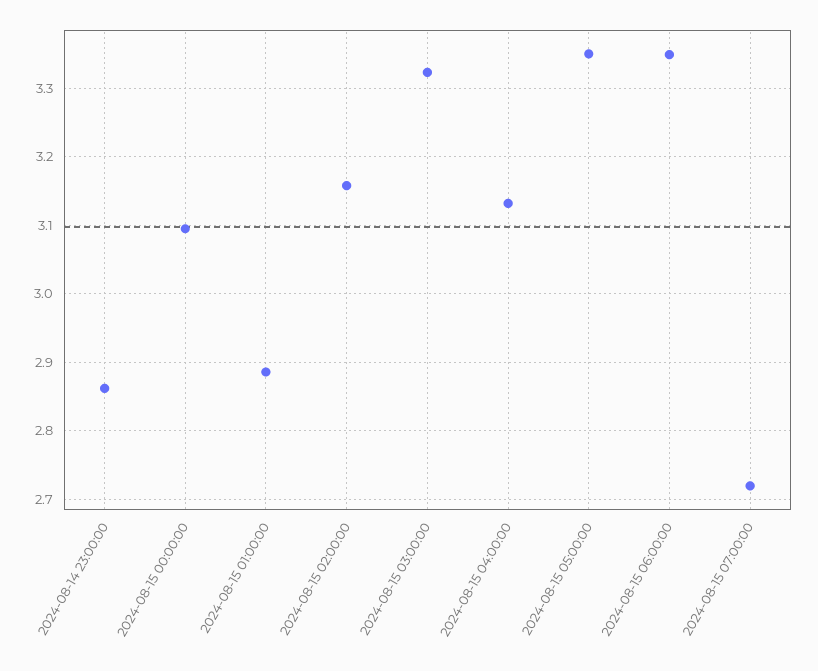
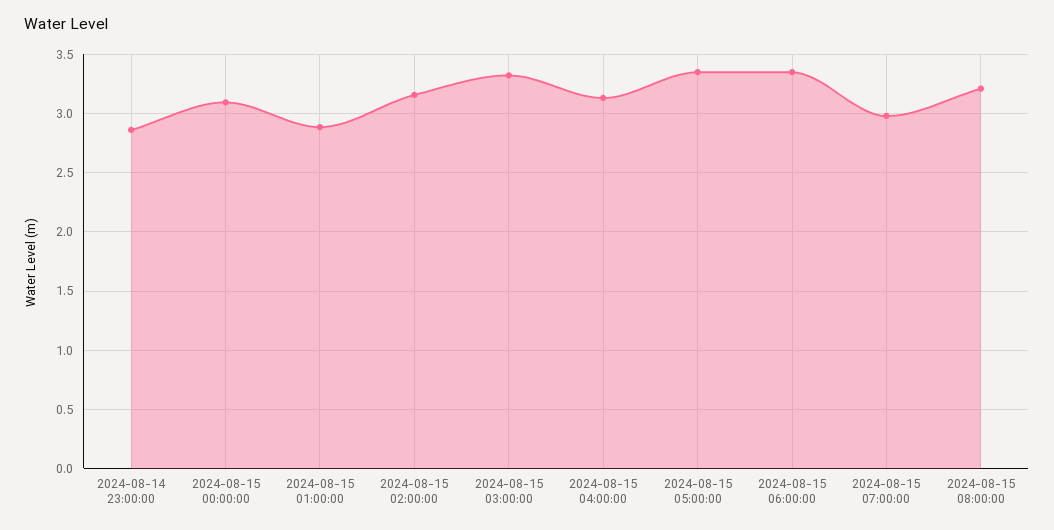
2024-08-15 07:00:00: 2.72 -> 3
2024-08-15 08:00:00: none -> 3.2

